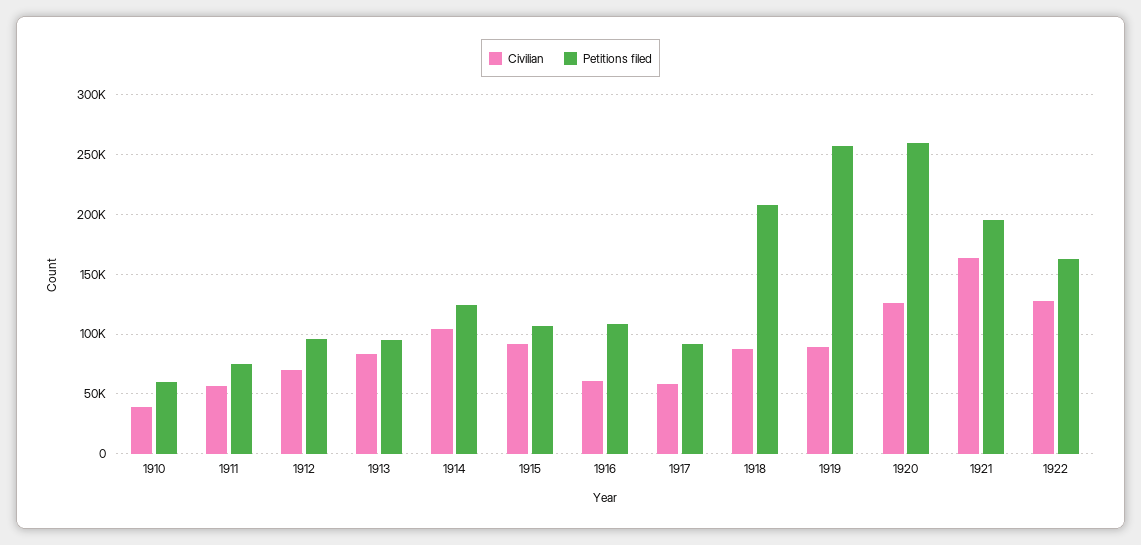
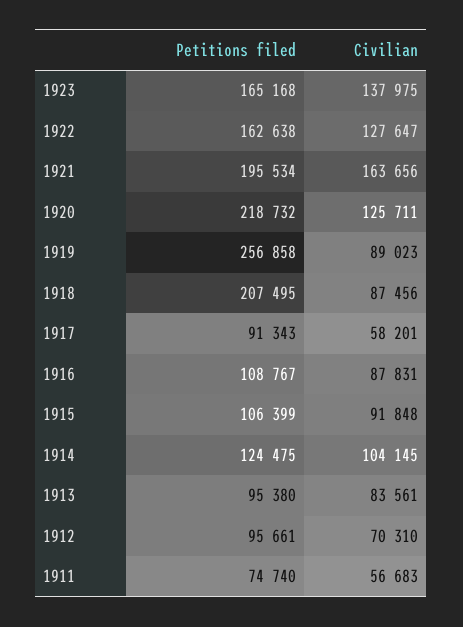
Civilian, 1910: 40000 -> none
Petitions filed, 1910: 60000 -> none
Civilian, 1916: 60000 -> 87831
Petitions filed, 1920: 260000 -> 218732
Petitions filed, 1923: none -> 165168
Civilian, 1923: none -> 137975

